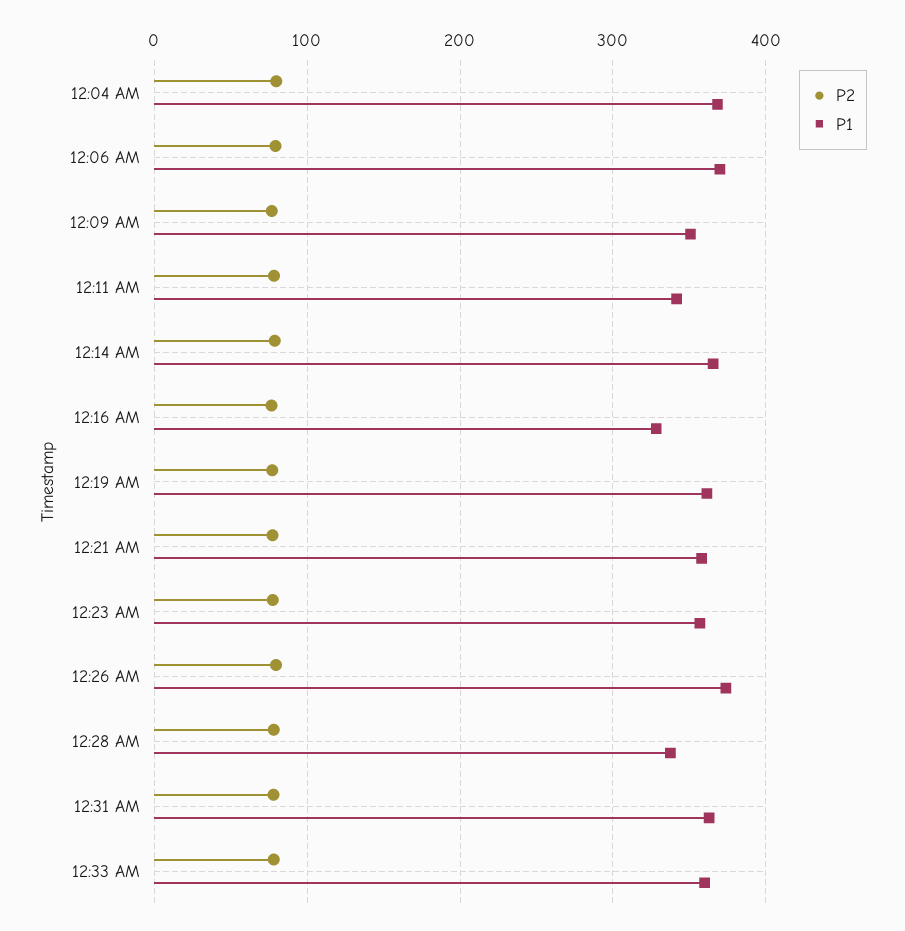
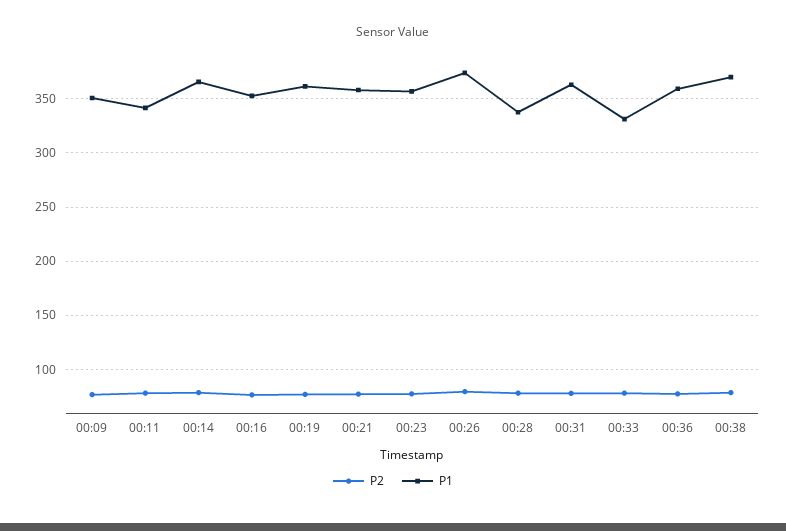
P2, 12:04 AM: 80 -> none
P1, 12:04 AM: 370 -> none
P2, 12:06 AM: 80 -> none
P1, 12:06 AM: 370 -> none
P1, 12:16 AM: 330 -> 350
P1, 12:33 AM: 360 -> 330
P2, 00:36: none -> 80
P1, 00:36: none -> 360
P2, 00:38: none -> 80
P1, 00:38: none -> 370

